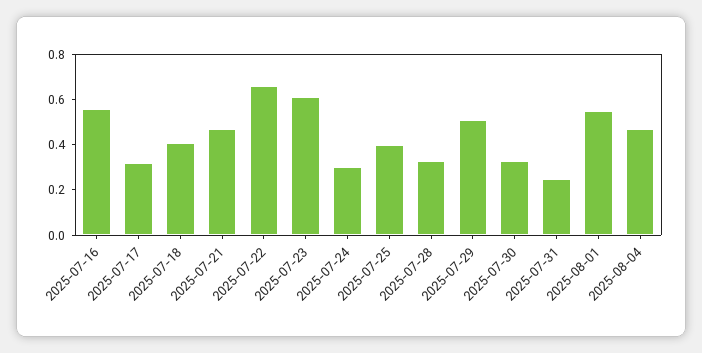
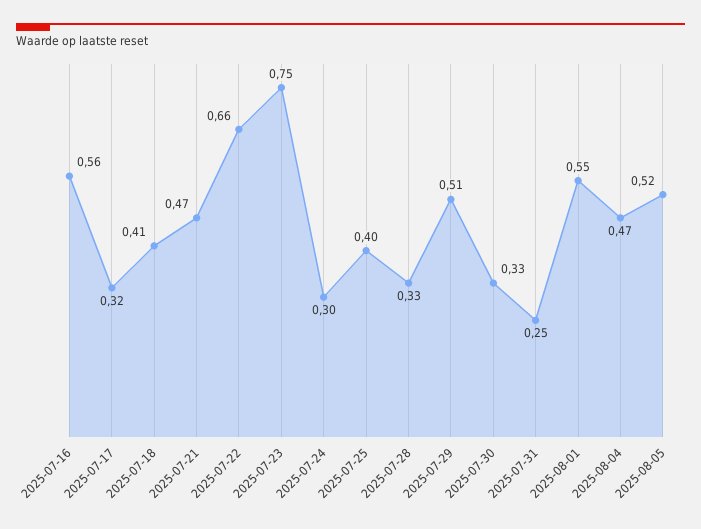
2025-07-23: 0.6 -> 0.75
2025-08-05: none -> 0.52

